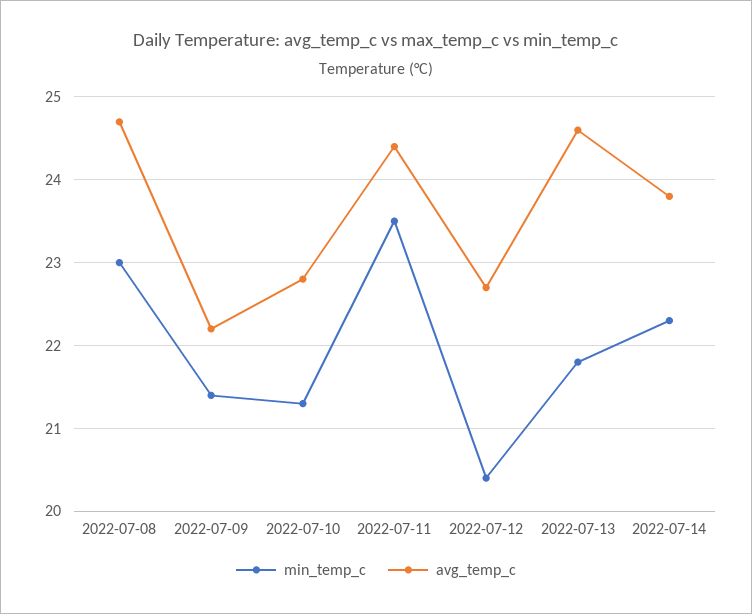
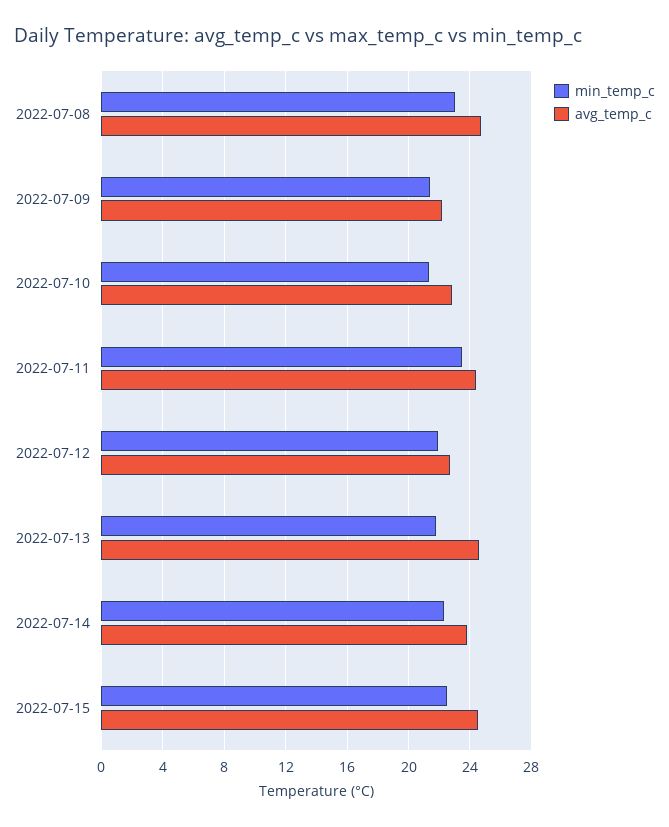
min_temp_c, 2022-07-12: 20.4 -> 22
min_temp_c, 2022-07-15: none -> 22.5
avg_temp_c, 2022-07-15: none -> 24.5

